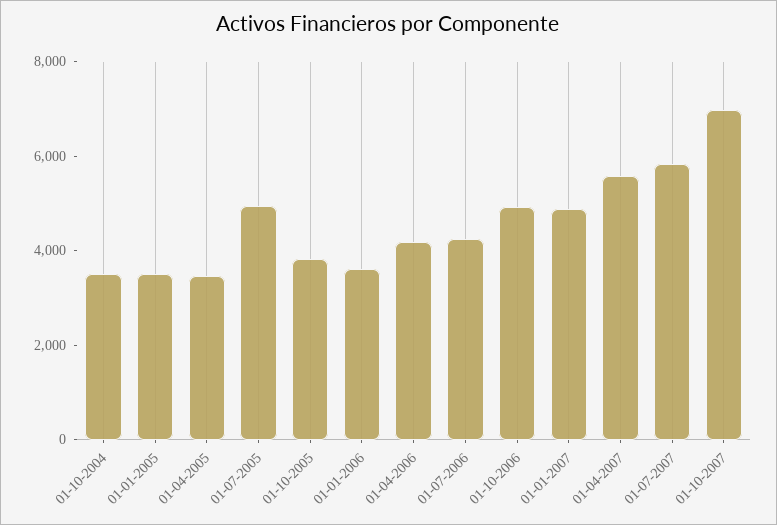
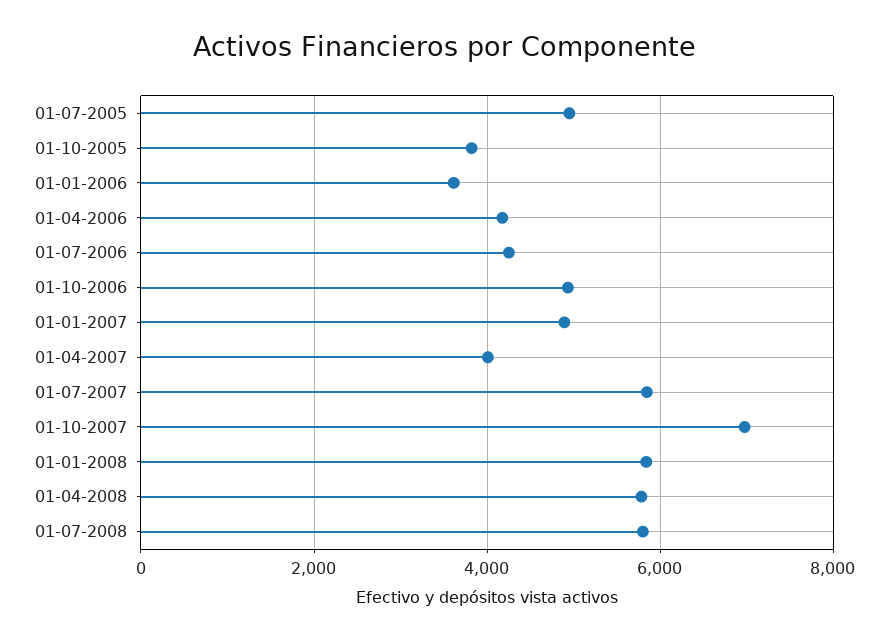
01-10-2004: 3500 -> none
01-01-2005: 3500 -> none
01-04-2005: 3500 -> none
01-04-2007: 5500 -> 4000
01-01-2008: none -> 5800
01-04-2008: none -> 5800
01-07-2008: none -> 5800

